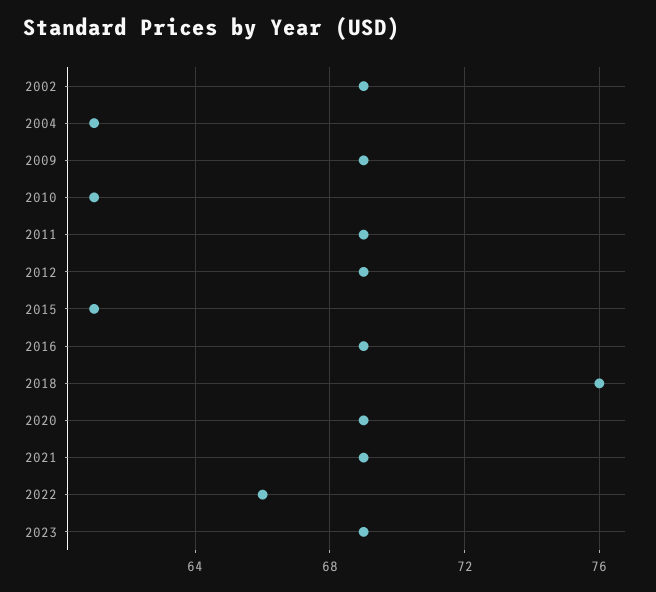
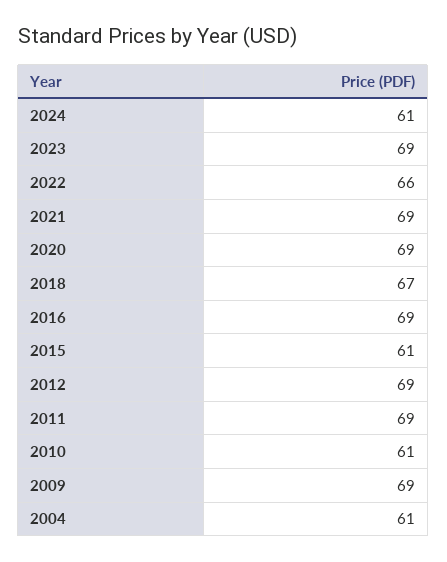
2002: 69 -> none
2018: 76 -> 67
2024: none -> 61

